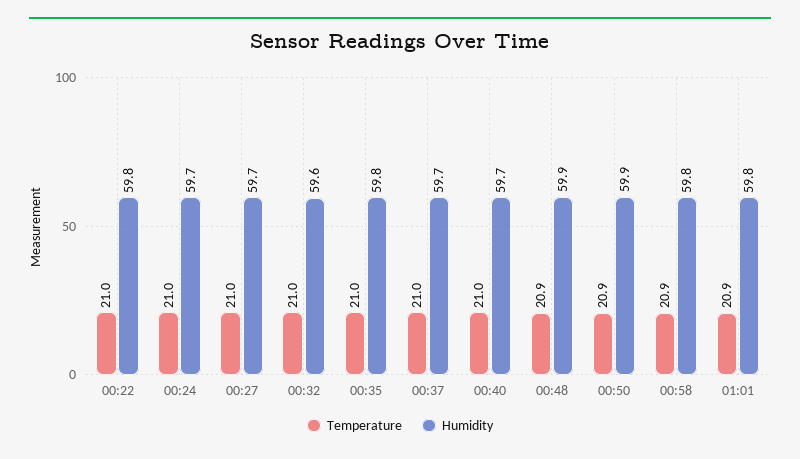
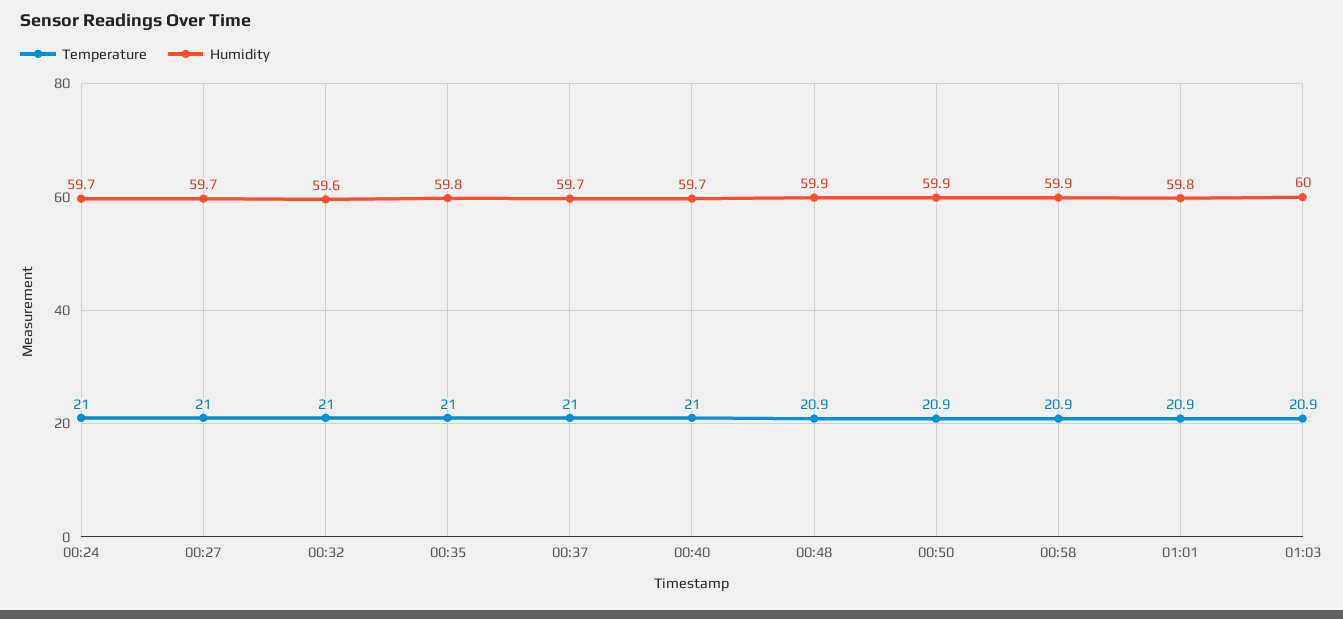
Temperature, 00:22: 21 -> none
Humidity, 00:22: 59.8 -> none
Humidity, 00:58: 59.8 -> 59.9
Temperature, 01:03: none -> 20.9
Humidity, 01:03: none -> 60

